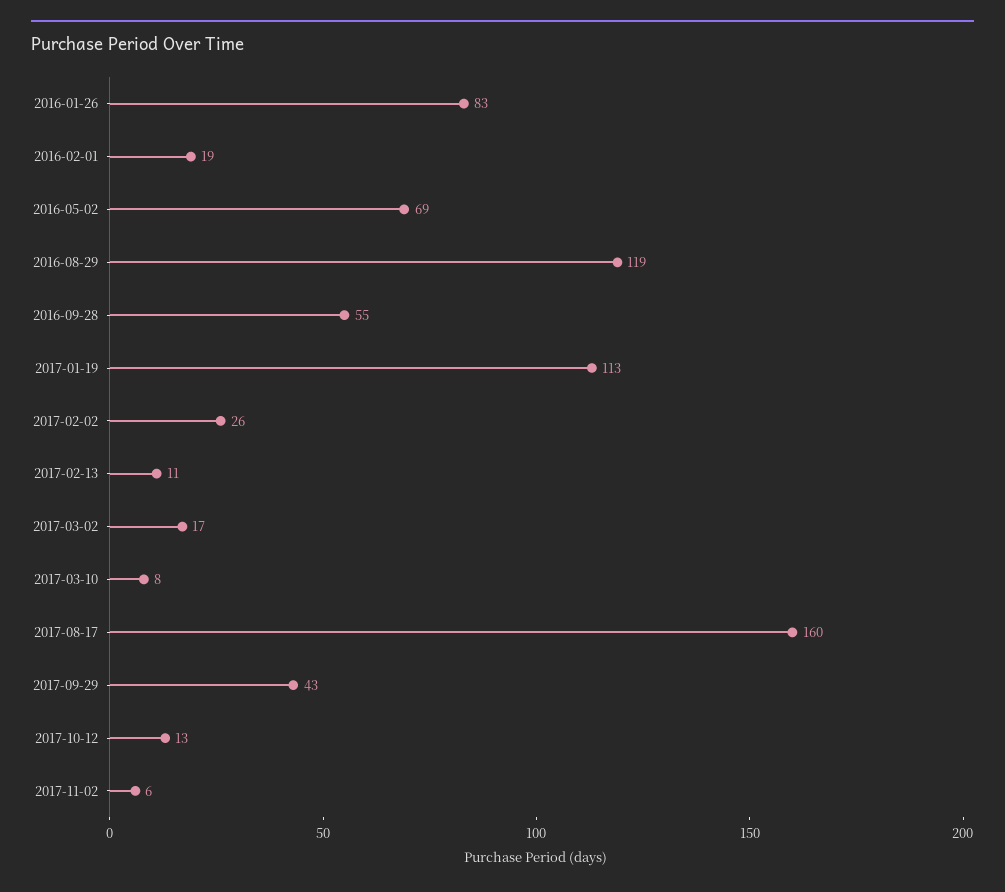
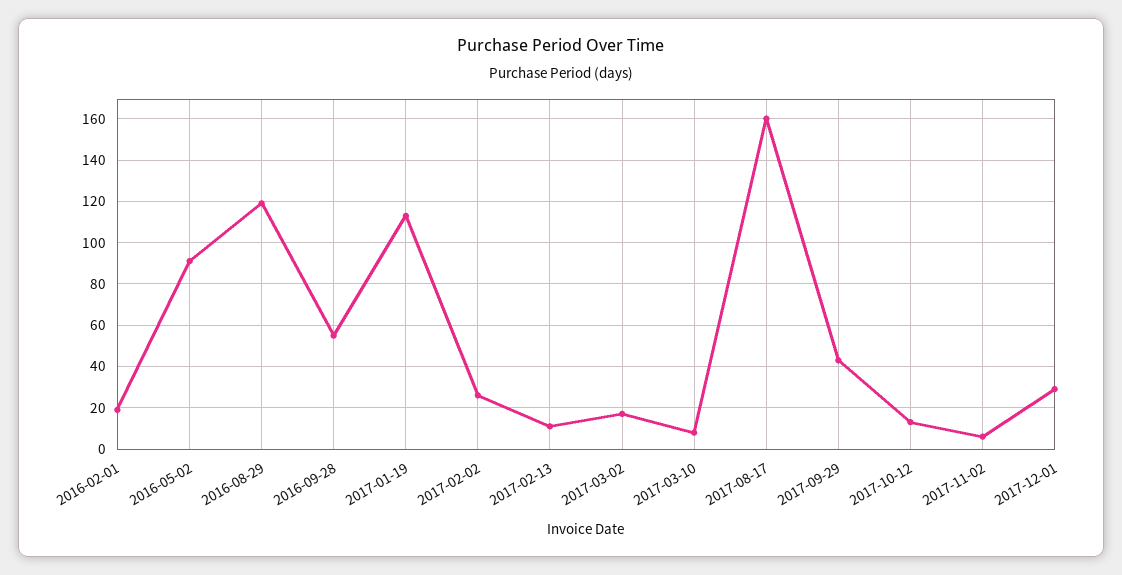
2016-01-26: 83 -> none
2016-05-02: 69 -> 90
2017-12-01: none -> 30

